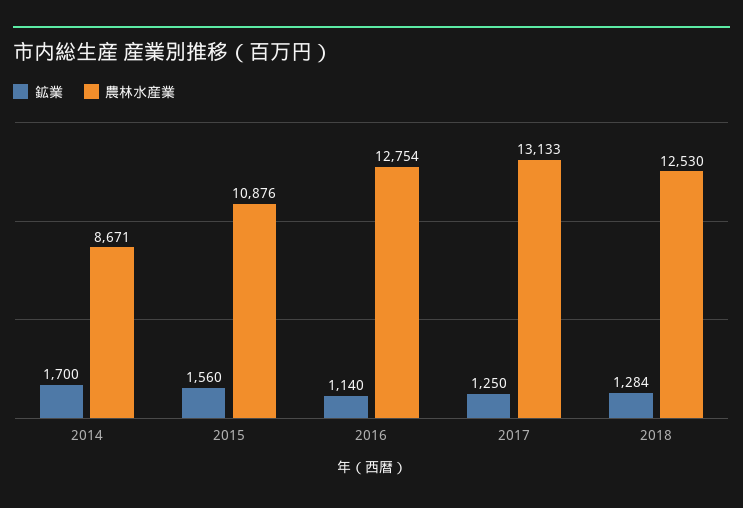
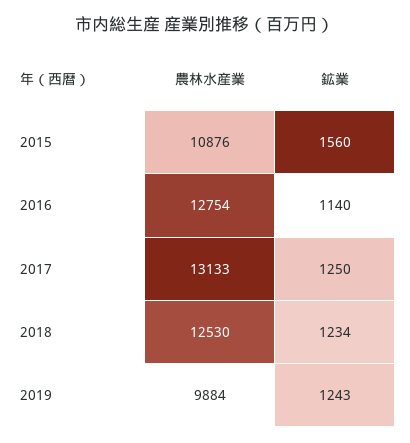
鉱業, 2014: 1700 -> none
農林水産業, 2014: 8671 -> none
鉱業, 2018: 1284 -> 1234
農林水産業, 2019: none -> 9884
鉱業, 2019: none -> 1243

